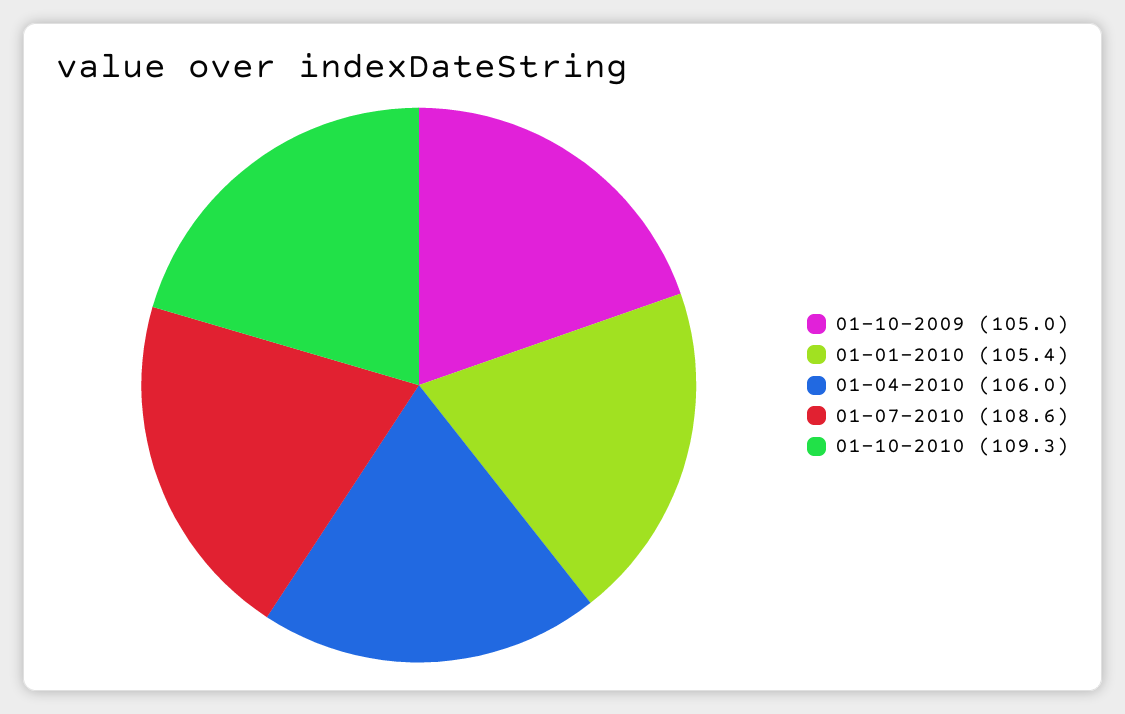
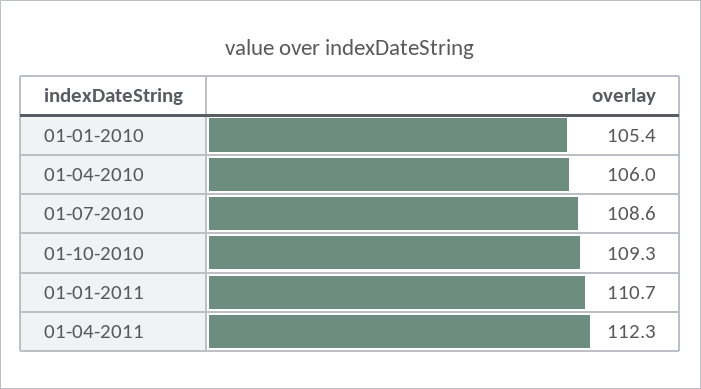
01-10-2009: 105 -> none
01-01-2011: none -> 110.7
01-04-2011: none -> 112.3

